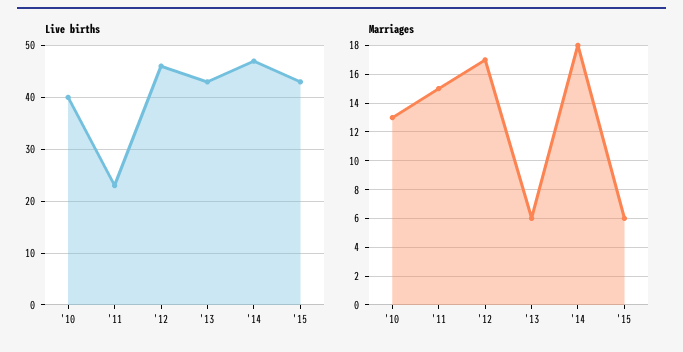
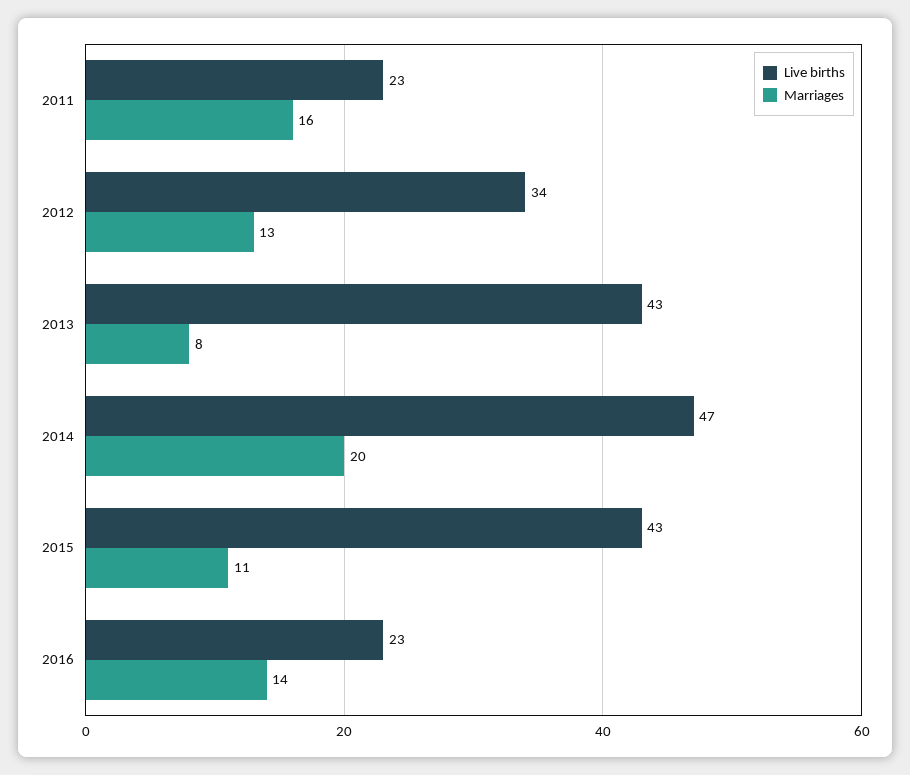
Live births, '10: 40 -> none
Live births, '12: 45 -> 34
Marriages, '10: 13 -> none
Marriages, '11: 15 -> 16
Marriages, '12: 17 -> 13
Marriages, '13: 6 -> 8
Marriages, '14: 18 -> 20
Marriages, '15: 6 -> 11
Live births, 2016: none -> 23
Marriages, 2016: none -> 14

